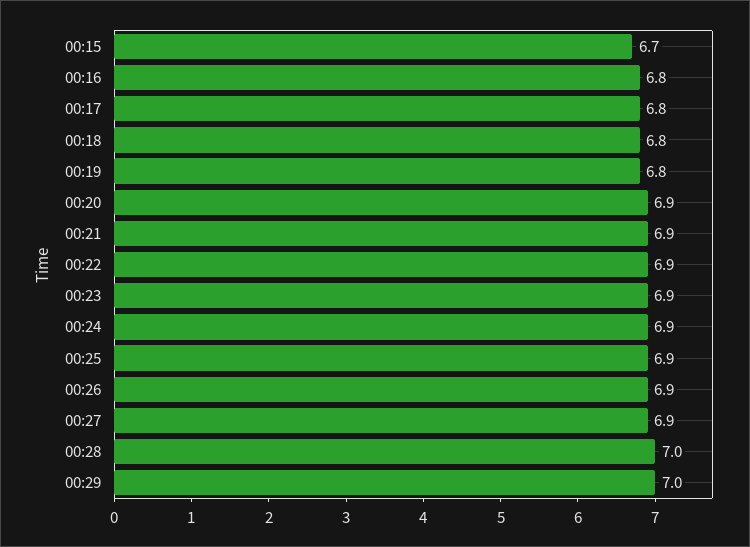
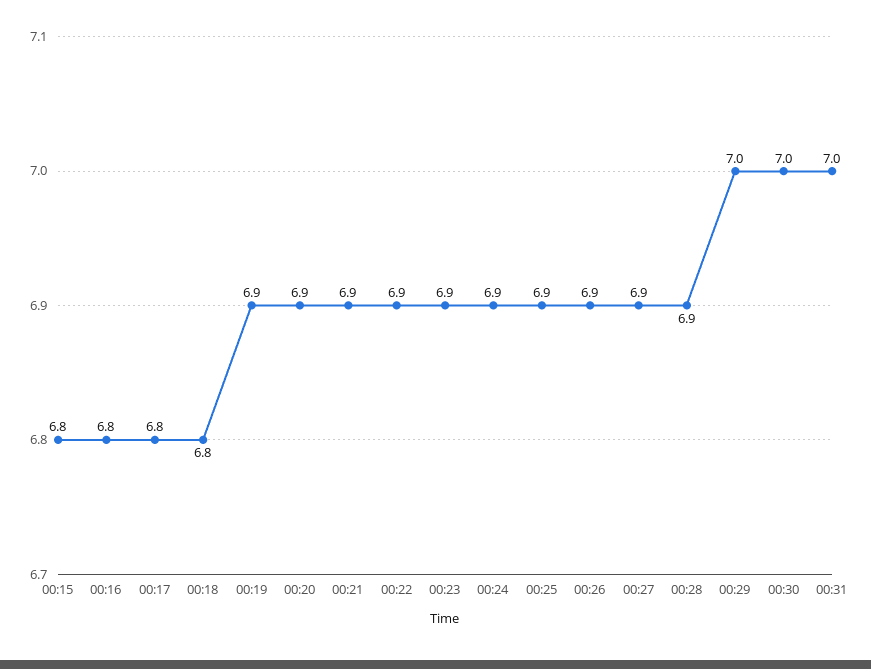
00:15: 6.7 -> 6.8
00:19: 6.8 -> 6.9
00:28: 7 -> 6.9
00:30: none -> 7
00:31: none -> 7

